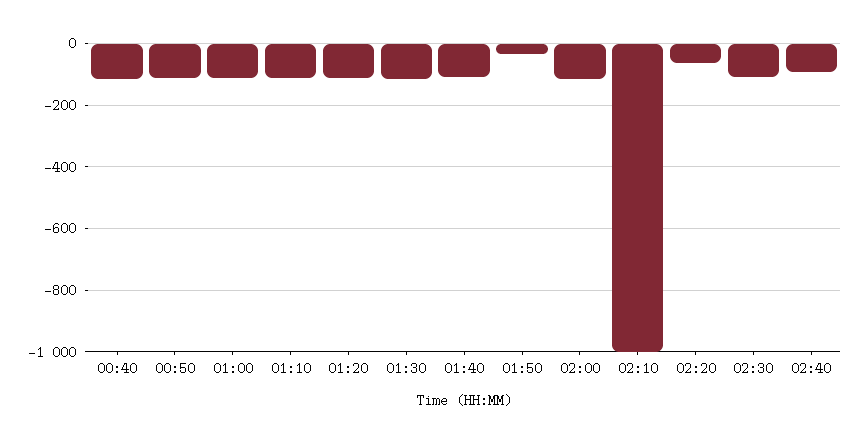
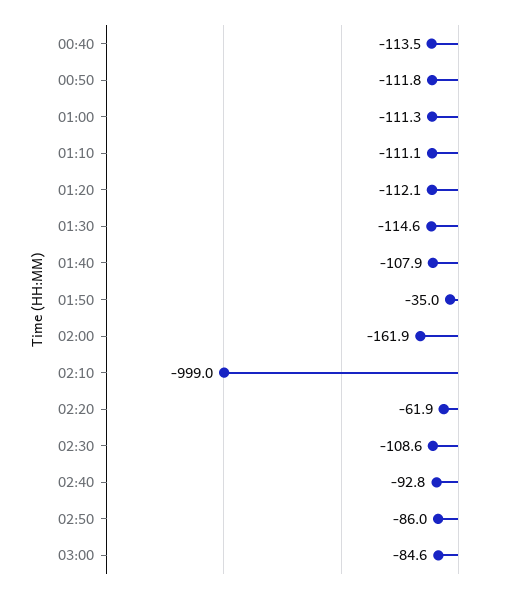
02:00: -120 -> -161.9
02:50: none -> -86
03:00: none -> -84.6

